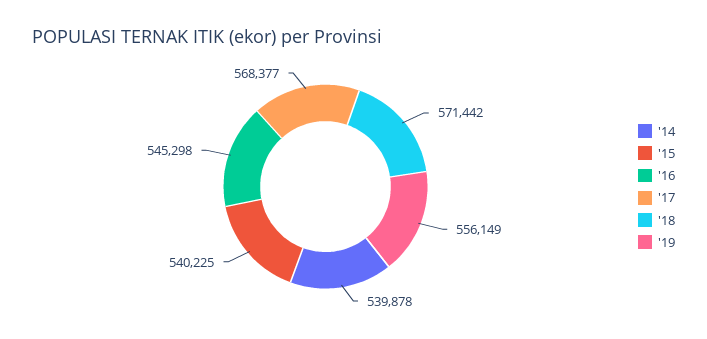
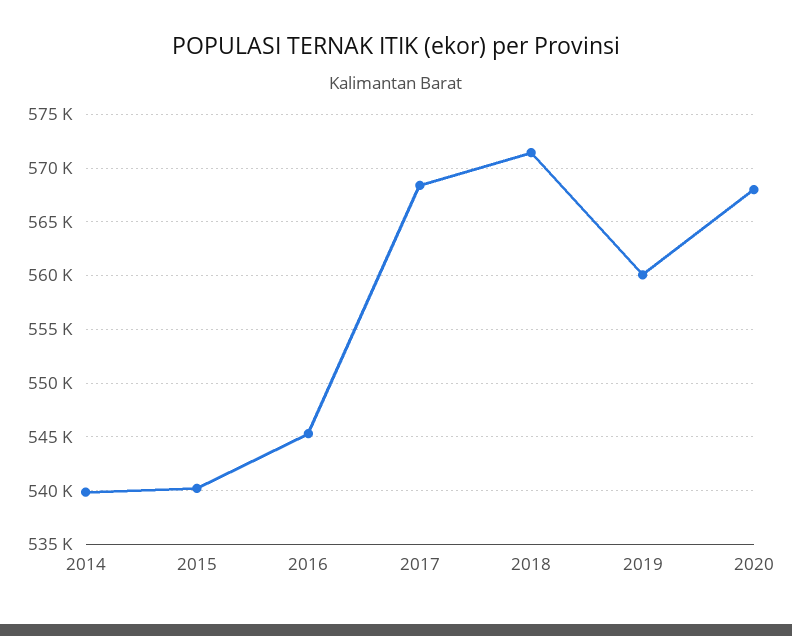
'19: 556149 -> 560000
2020: none -> 568000

